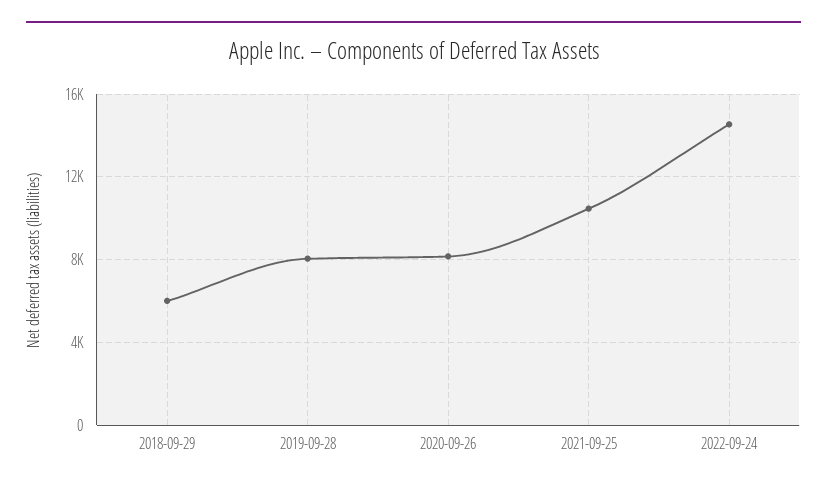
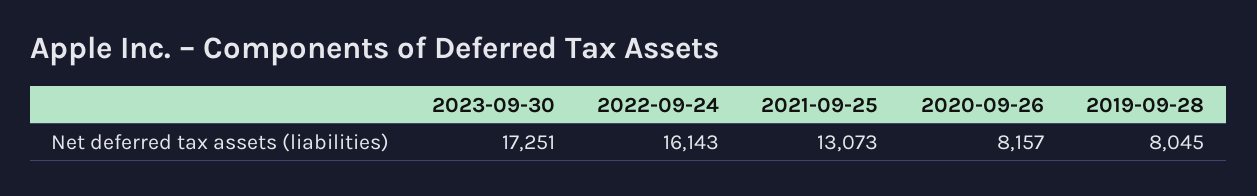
2018-09-29: 6000 -> none
2021-09-25: 10500 -> 13073
2022-09-24: 14500 -> 16143
2023-09-30: none -> 17251

